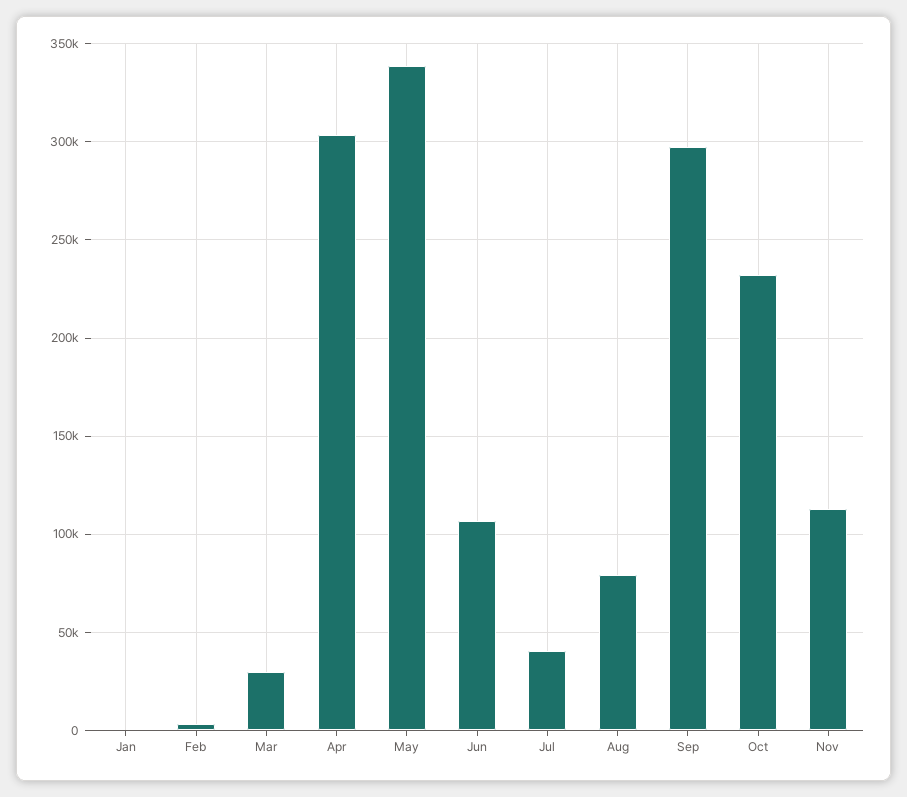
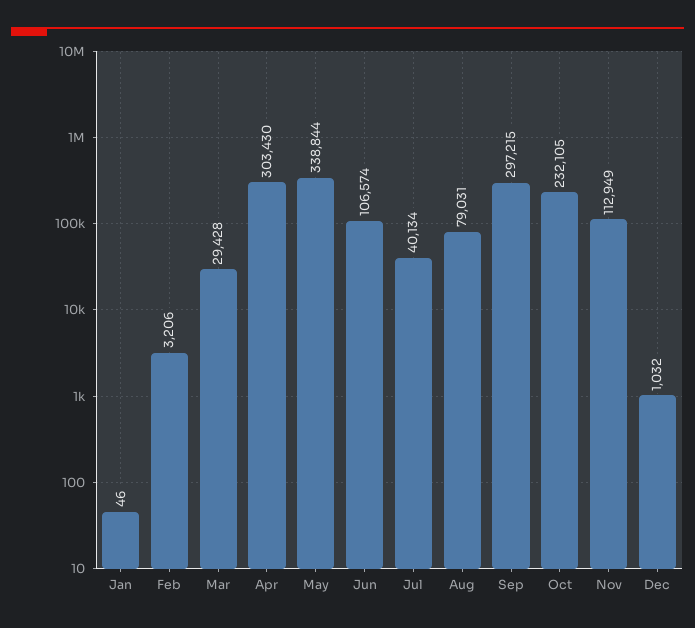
Dec: none -> 1032

